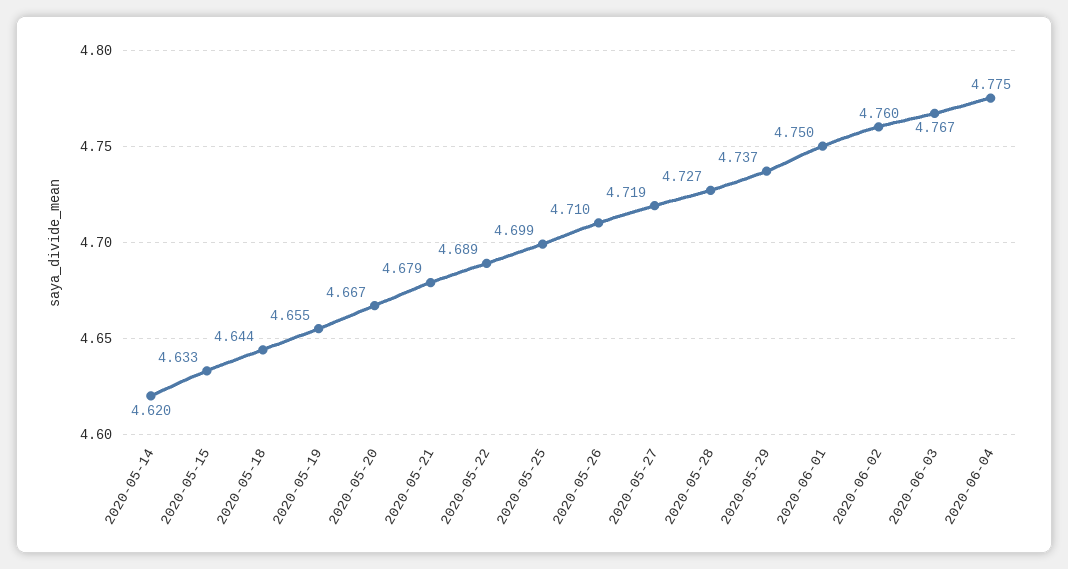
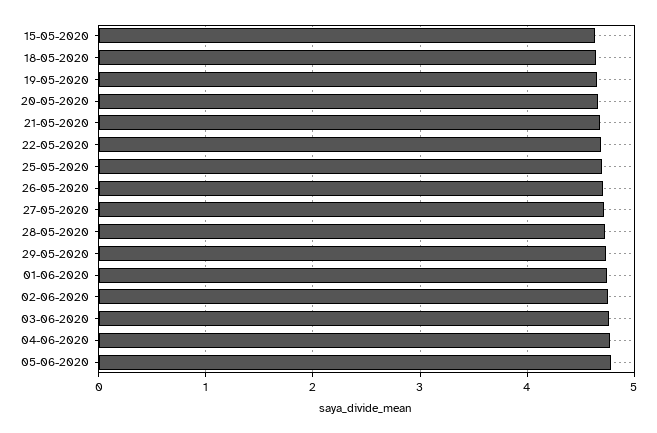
2020-05-14: 4.62 -> none
05-06-2020: none -> 4.8

